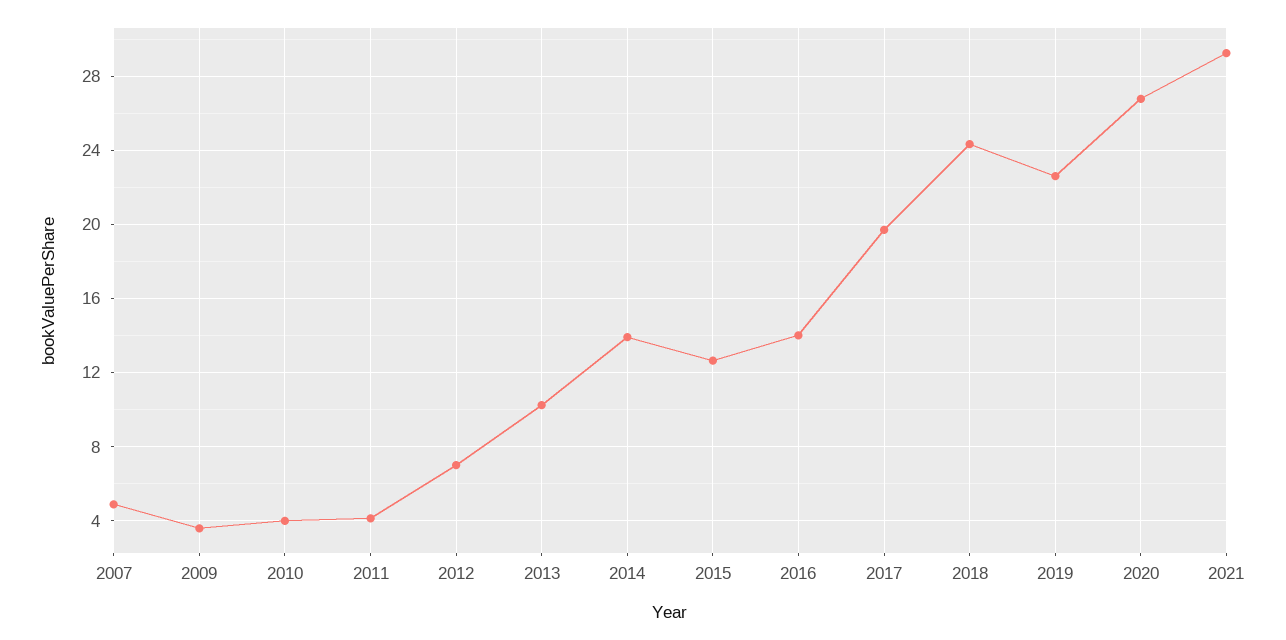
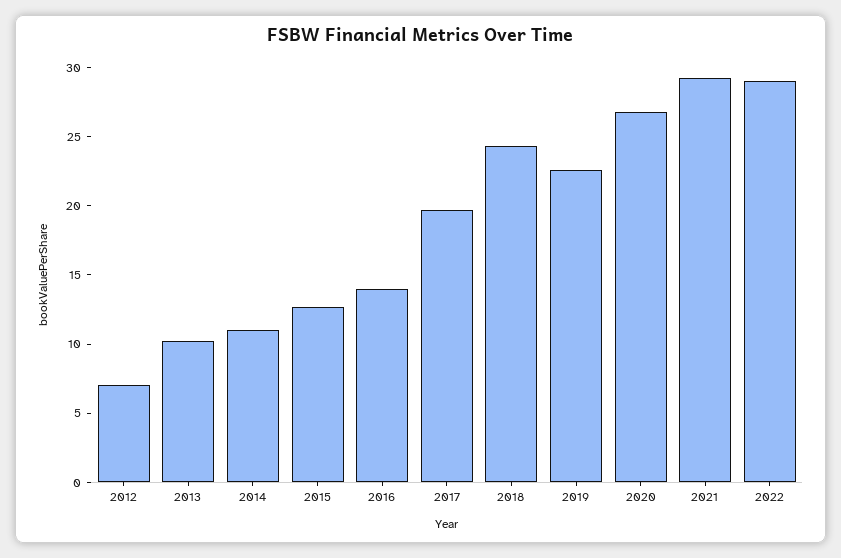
2007: 5 -> none
2009: 3.5 -> none
2010: 4 -> none
2011: 4 -> none
2014: 14 -> 11
2022: none -> 29

